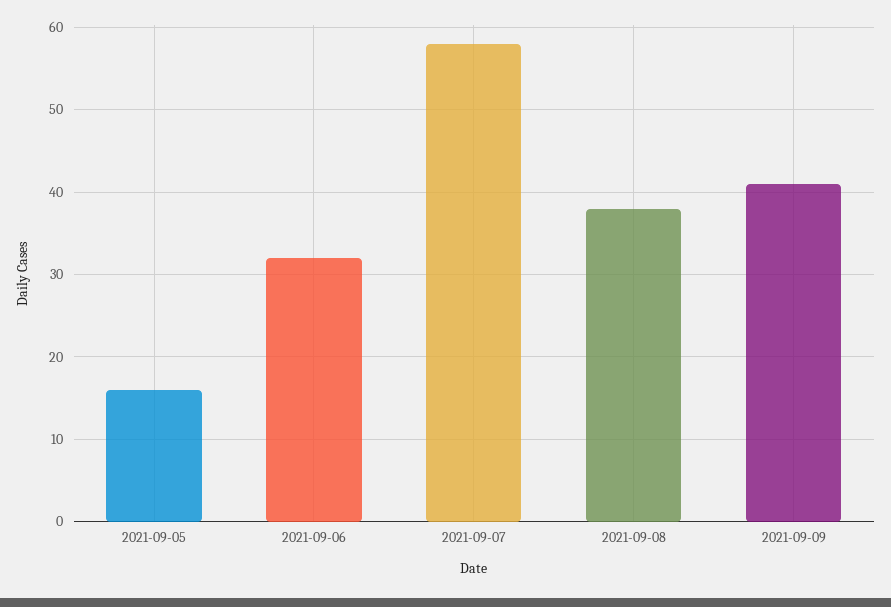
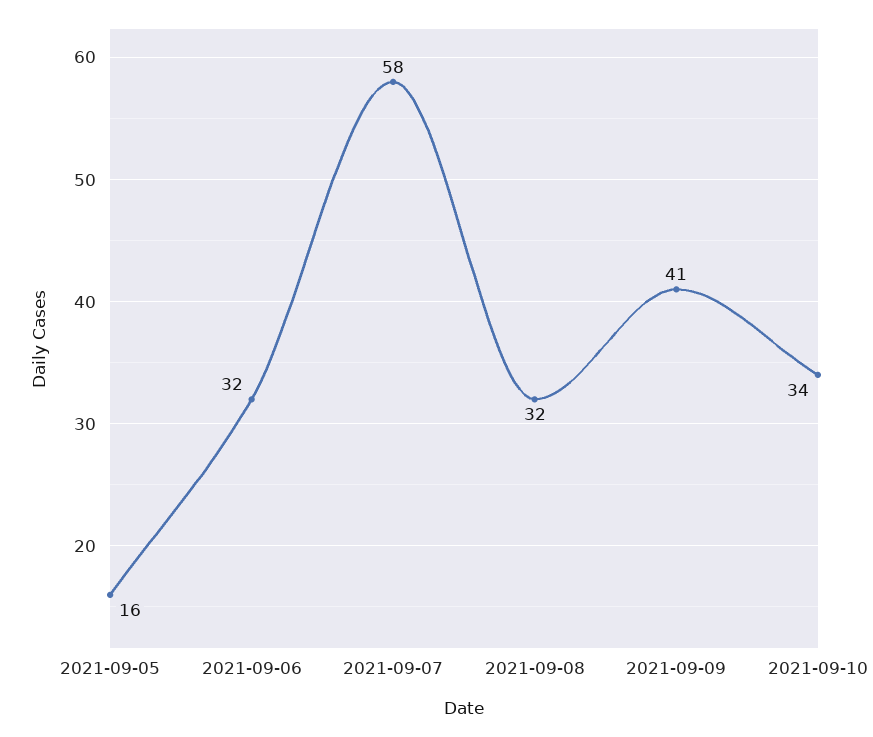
2021-09-08: 38 -> 32
2021-09-10: none -> 34

